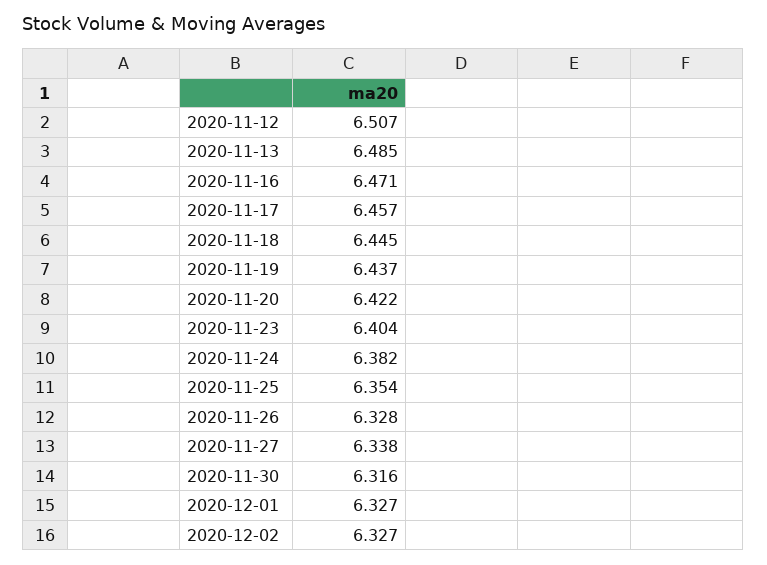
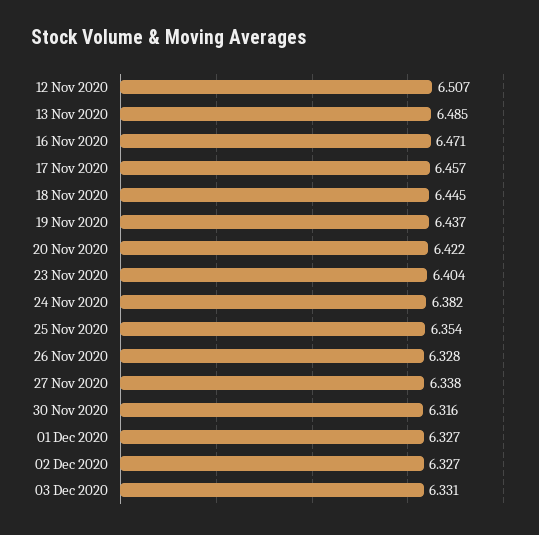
03 Dec 2020: none -> 6.331

